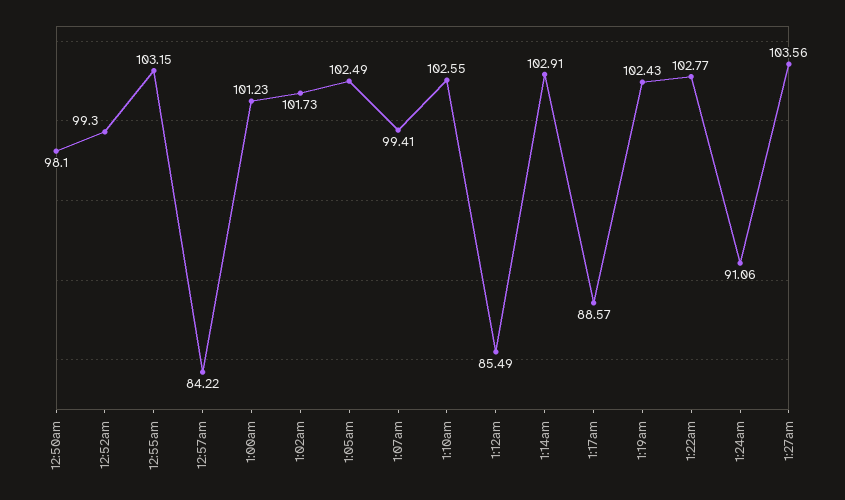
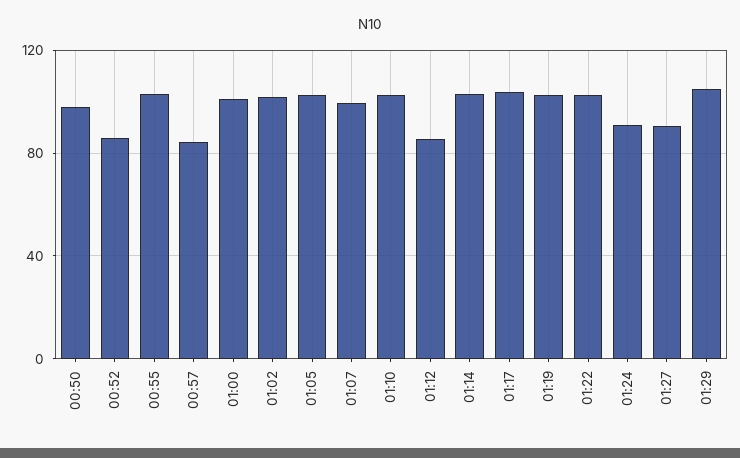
12:52am: 99.3 -> 85
1:17am: 88.57 -> 105
1:27am: 103.56 -> 90
01:29: none -> 105

